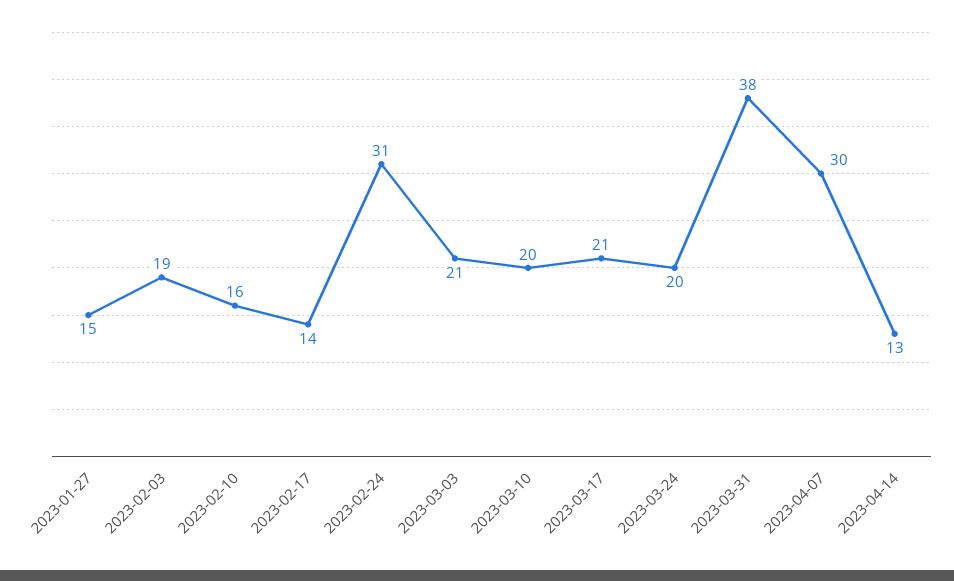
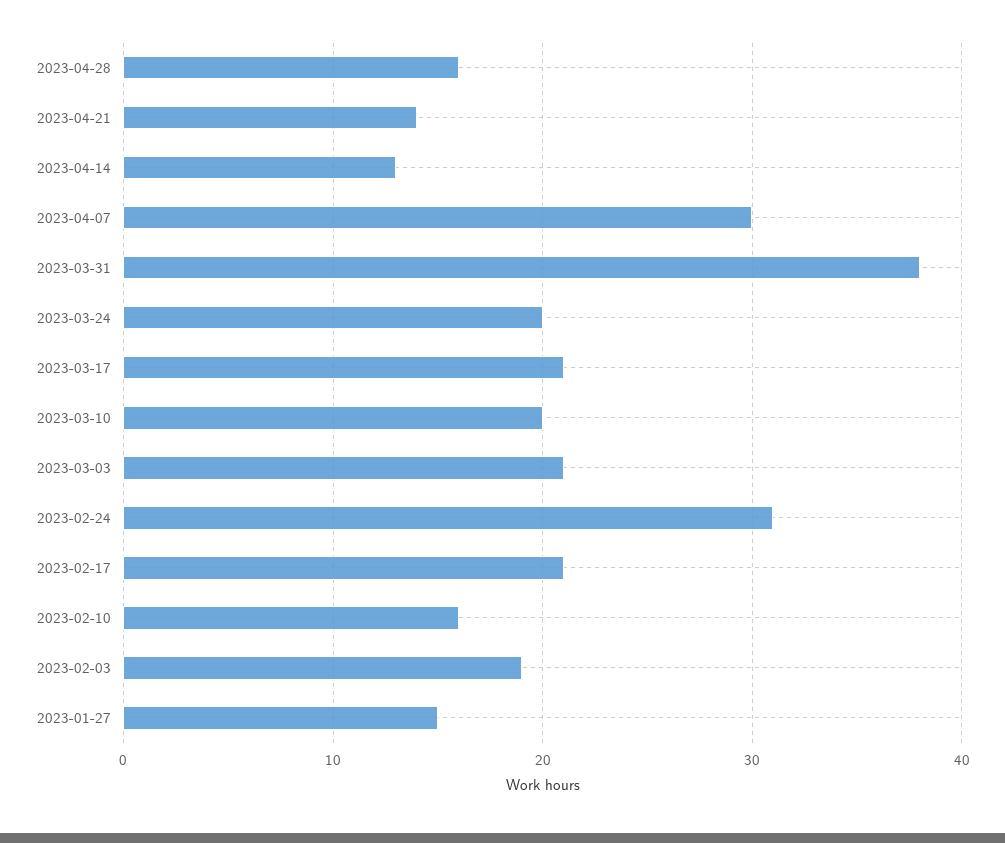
2023-02-17: 14 -> 21
2023-04-28: none -> 16
2023-04-21: none -> 14

